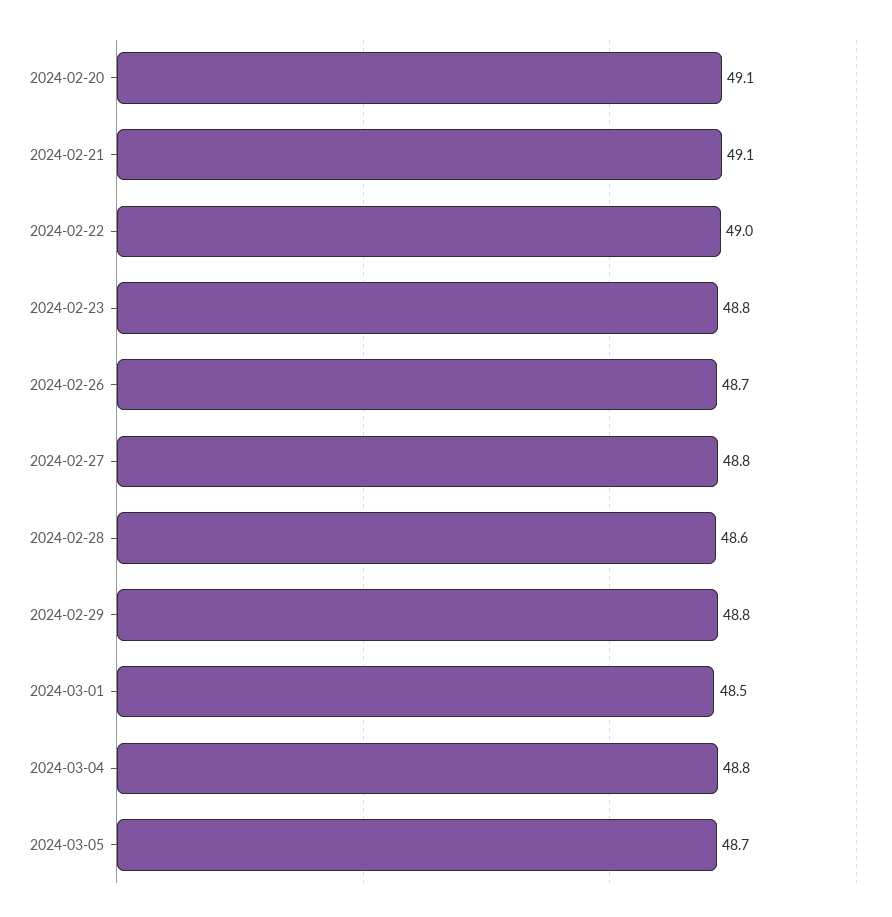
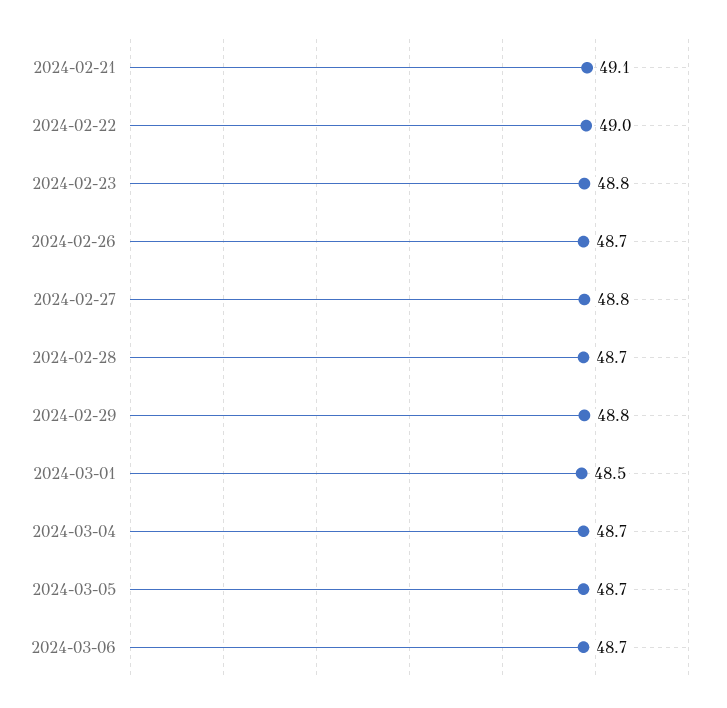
2024-02-20: 49.1 -> none
2024-02-28: 48.6 -> 48.7
2024-03-04: 48.8 -> 48.7
2024-03-06: none -> 48.7

